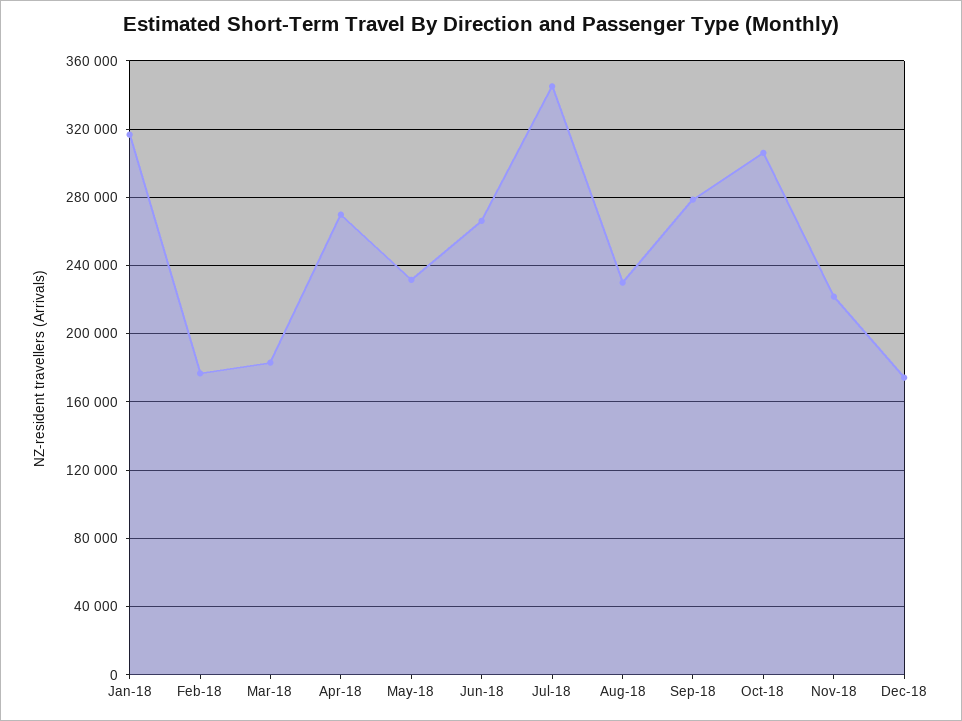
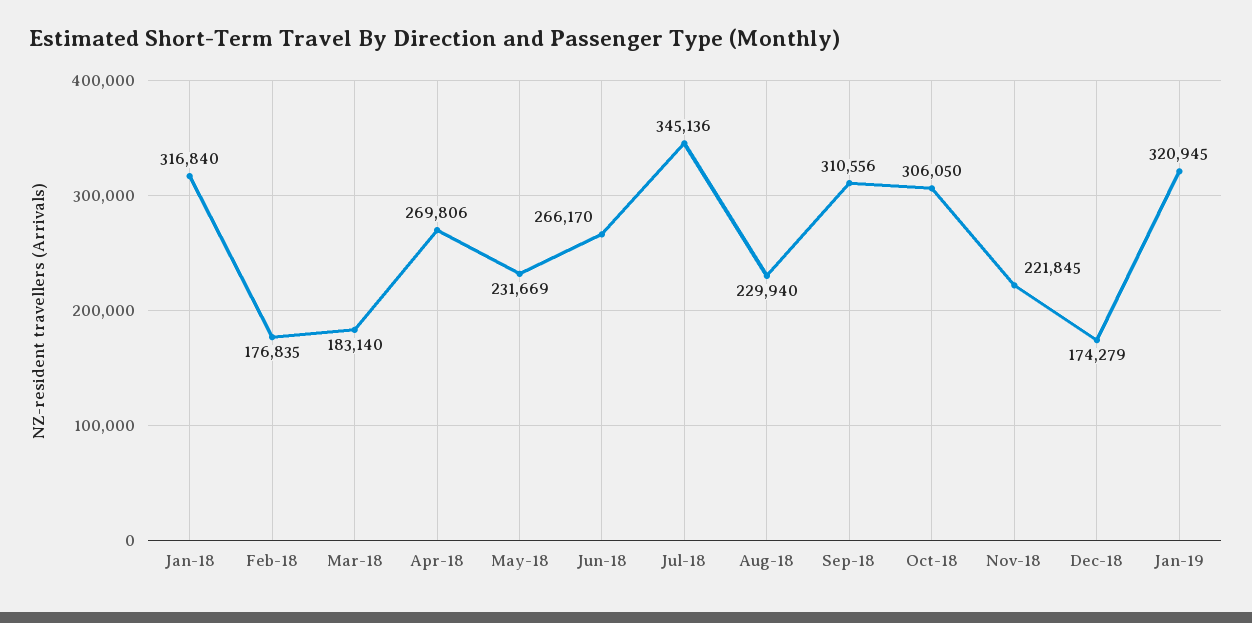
Sep-18: 280000 -> 310556
Jan-19: none -> 320945

